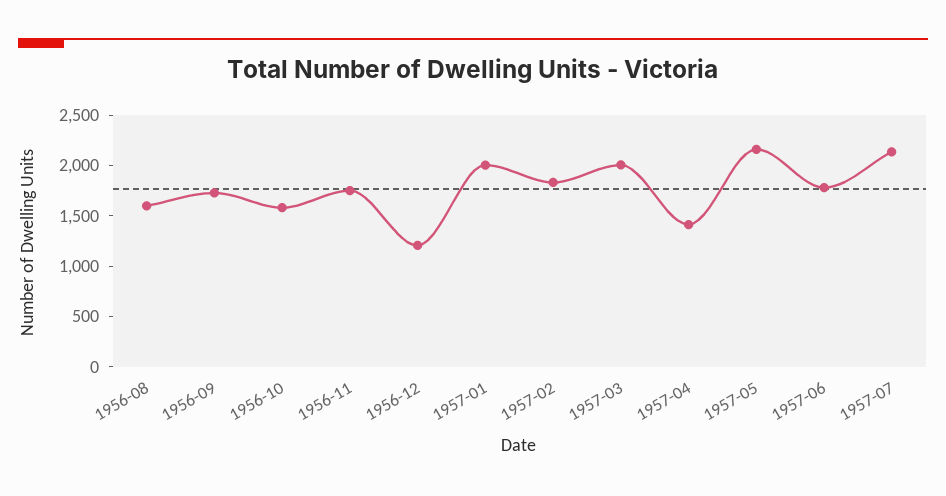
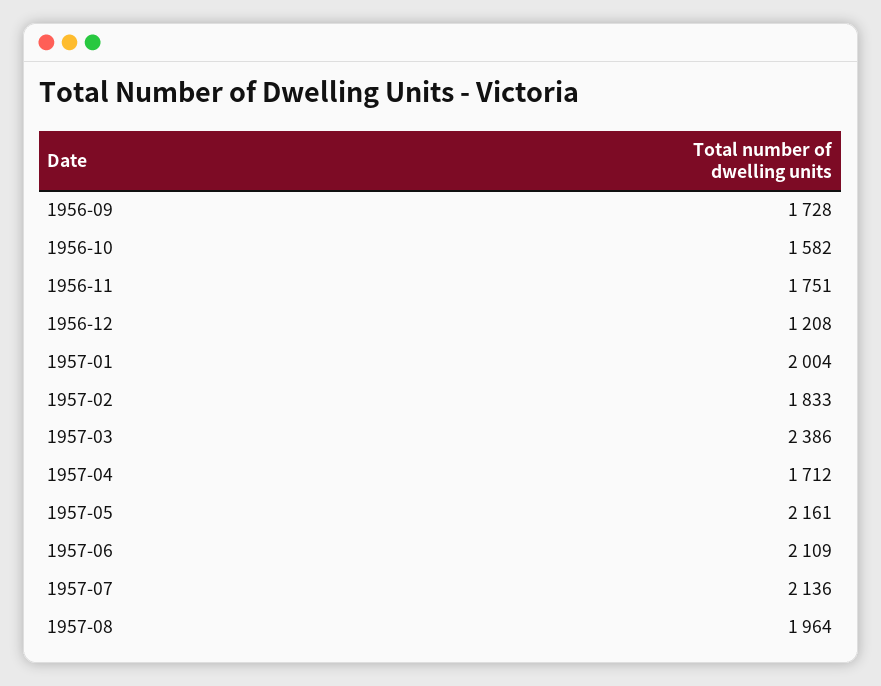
1956-08: 1600 -> none
1957-03: 2000 -> 2386
1957-04: 1400 -> 1712
1957-06: 1800 -> 2109
1957-08: none -> 1964

